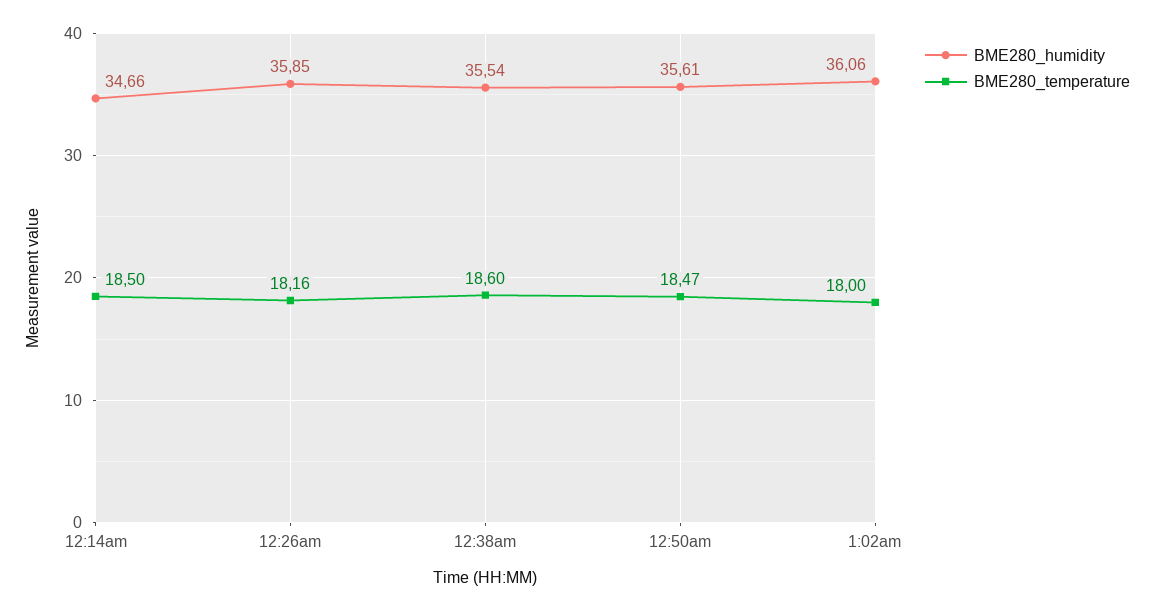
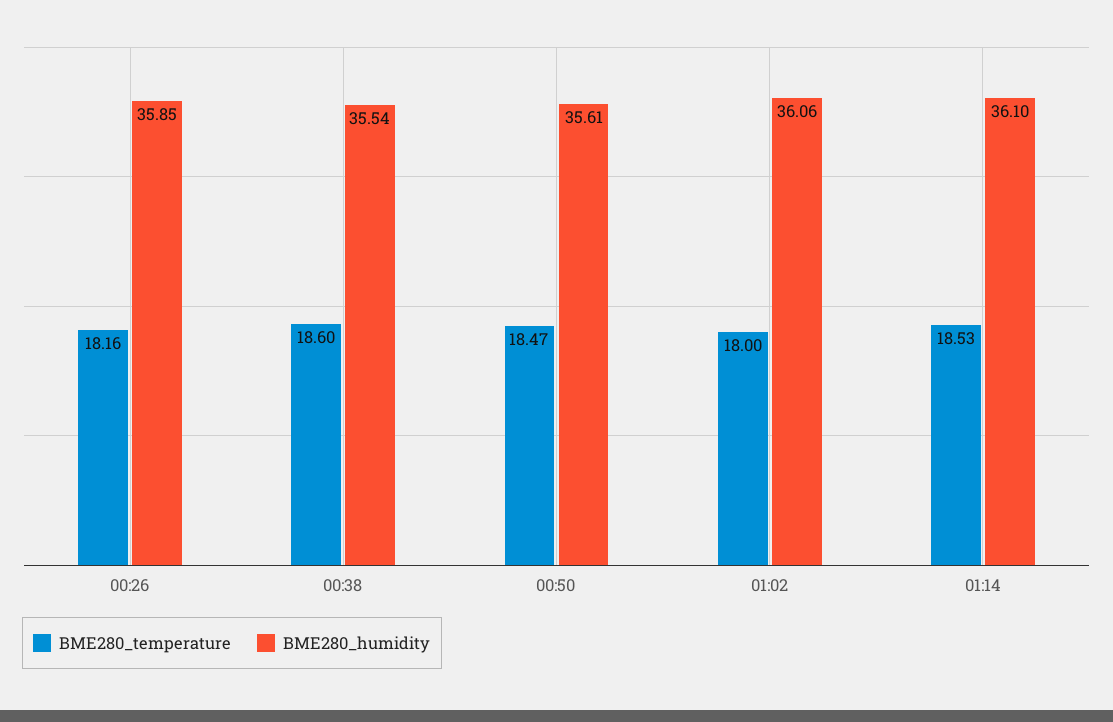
BME280_humidity, 12:14am: 34.66 -> none
BME280_temperature, 12:14am: 18.5 -> none
BME280_temperature, 01:14: none -> 18.53
BME280_humidity, 01:14: none -> 36.1

